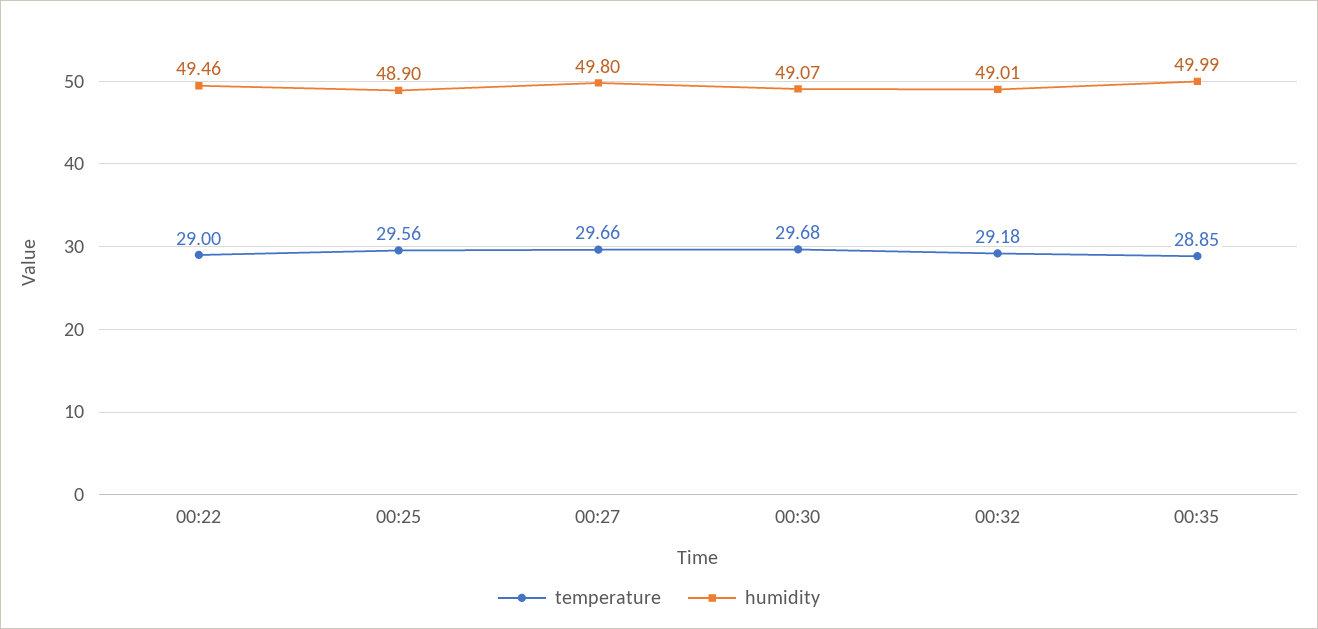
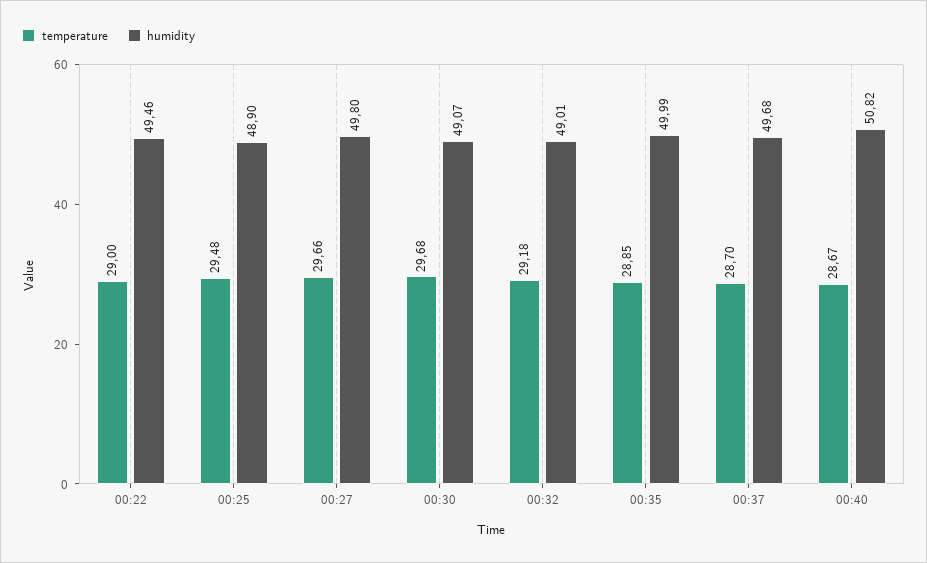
temperature, 00:25: 29.56 -> 29.48
temperature, 00:37: none -> 28.7
humidity, 00:37: none -> 49.68
temperature, 00:40: none -> 28.67
humidity, 00:40: none -> 50.82

